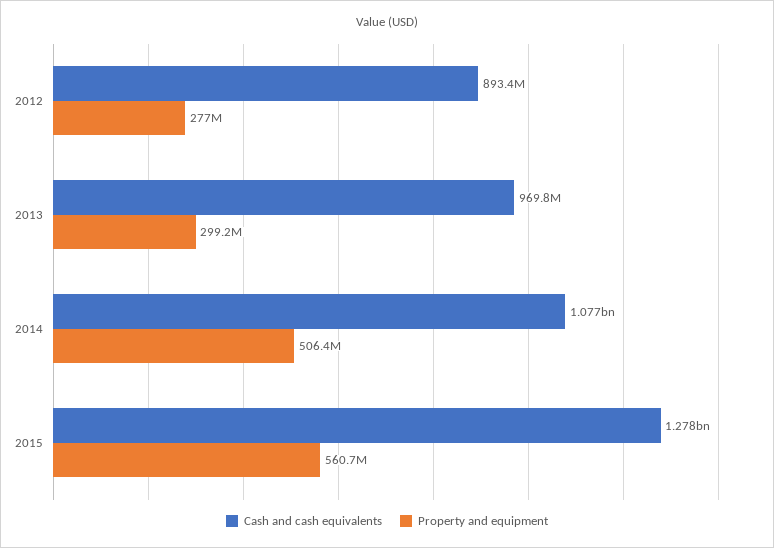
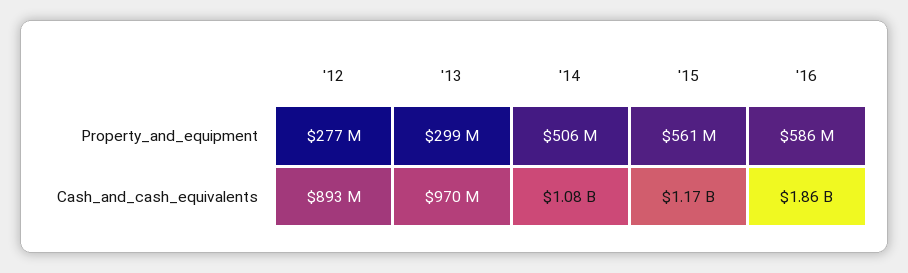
Cash and cash equivalents, 2015: 1278000000 -> 1170000000
Property and equipment, '16: none -> 586000000
Cash and cash equivalents, '16: none -> 1860000000

